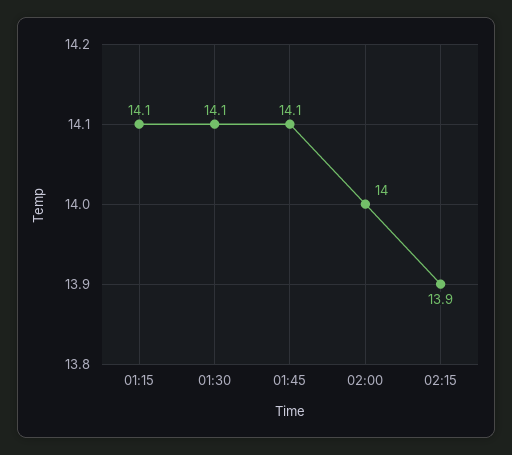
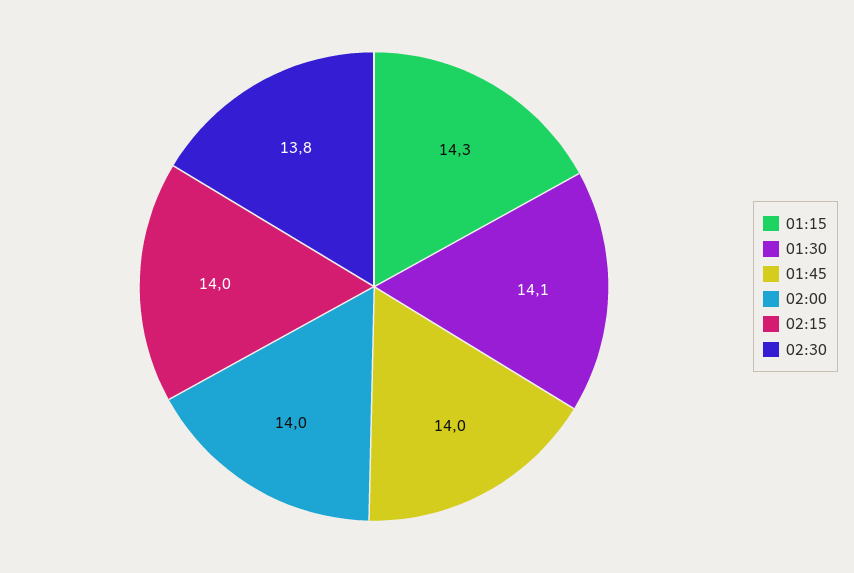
01:15: 14.1 -> 14.3
01:45: 14.1 -> 14
02:15: 13.9 -> 14
02:30: none -> 13.8

